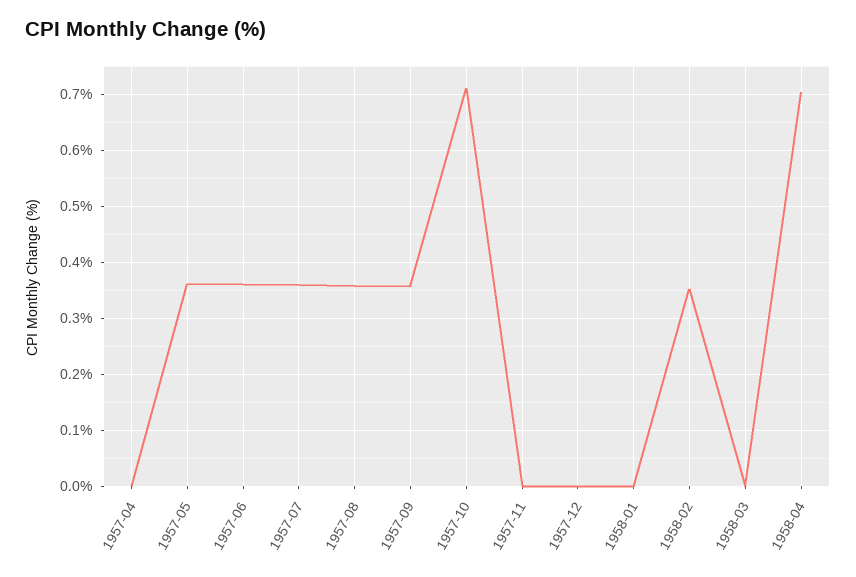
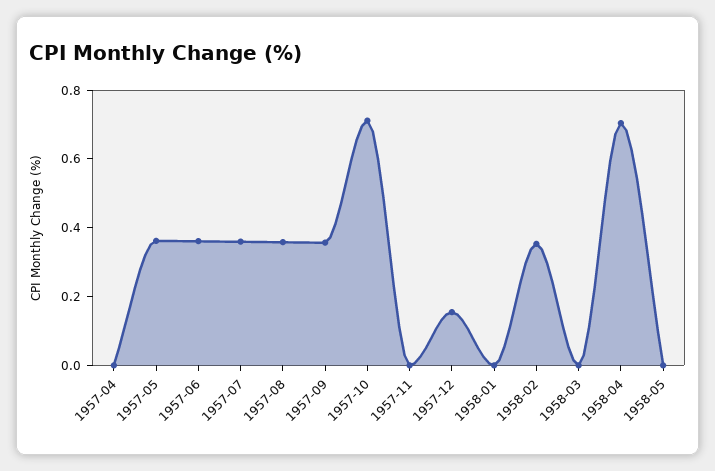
1957-12: 0 -> 0.15
1958-05: none -> 0

